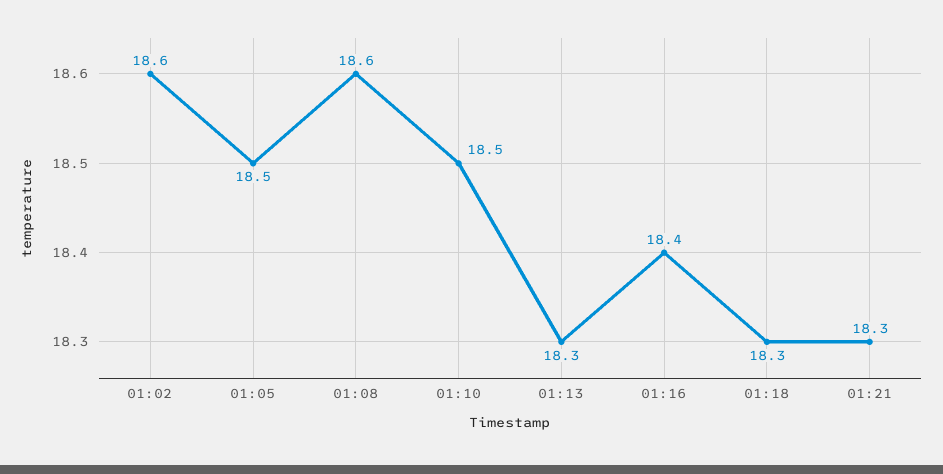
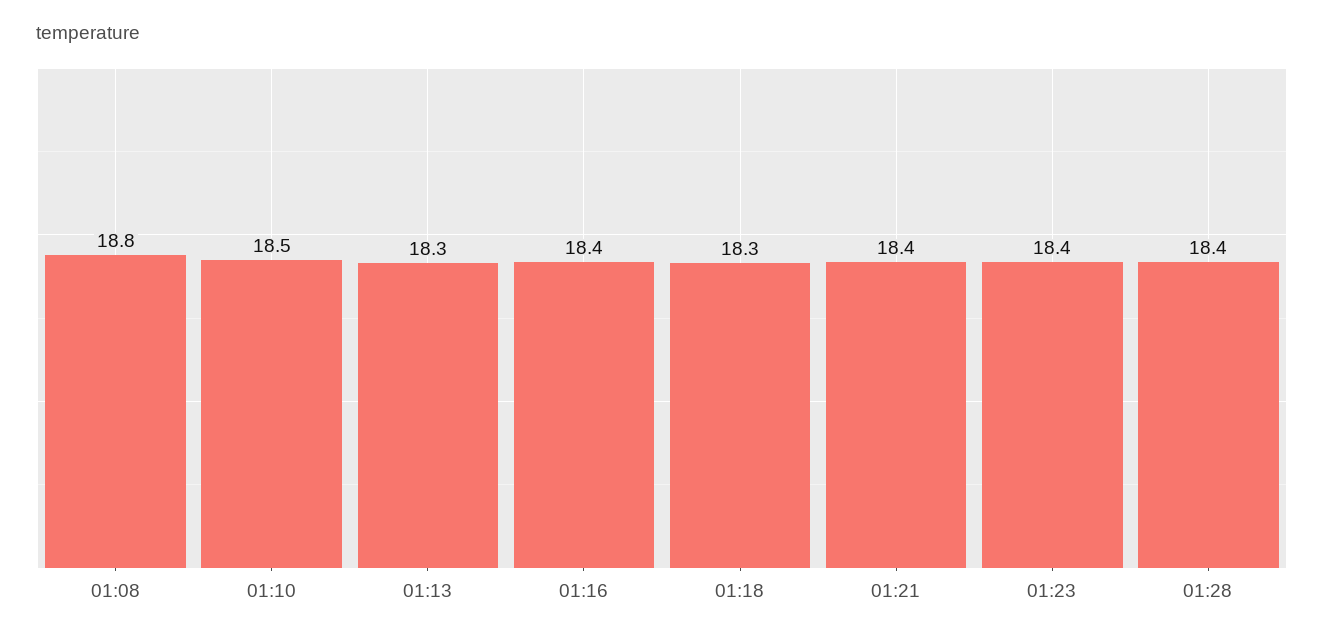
01:02: 18.6 -> none
01:05: 18.5 -> none
01:08: 18.6 -> 18.8
01:21: 18.3 -> 18.4
01:23: none -> 18.4
01:28: none -> 18.4

